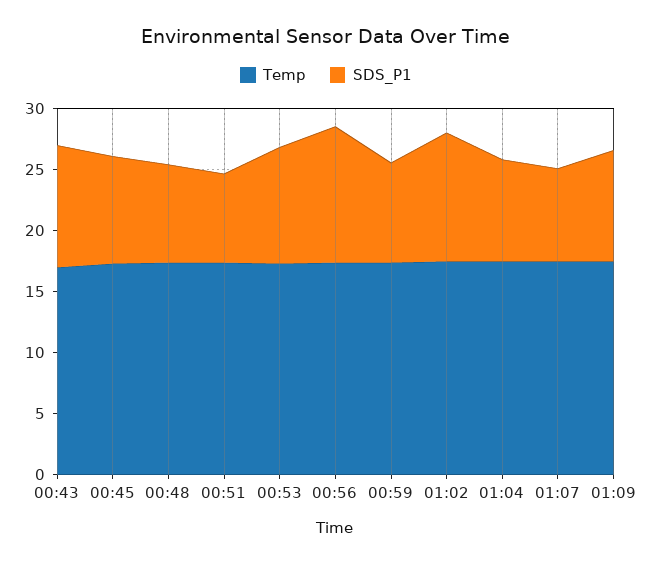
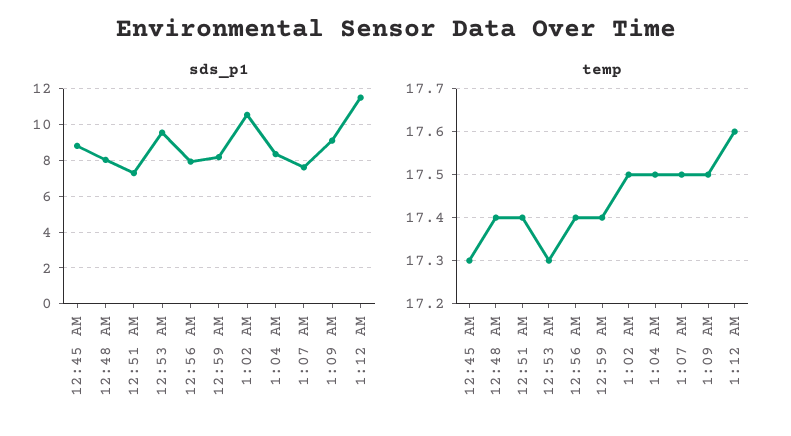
Temp, 00:43: 17 -> none
SDS_P1, 00:43: 10 -> none
SDS_P1, 00:56: 11 -> 8
SDS_P1, 1:12 AM: none -> 11.5
Temp, 1:12 AM: none -> 17.6

